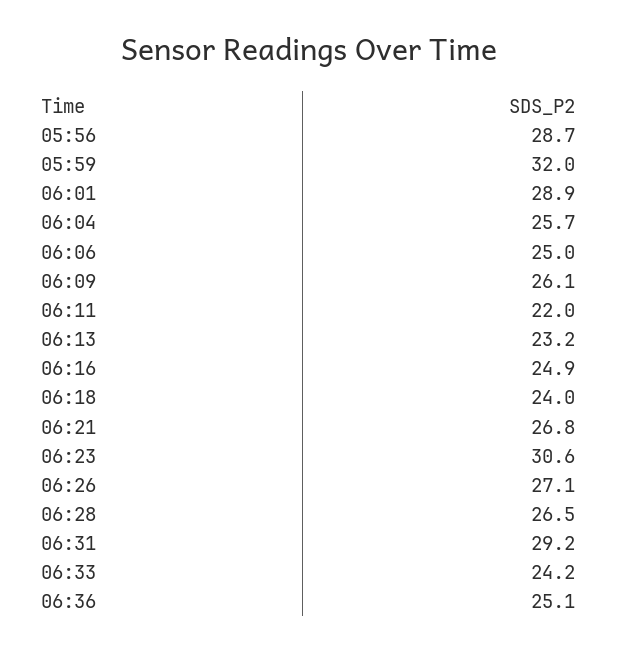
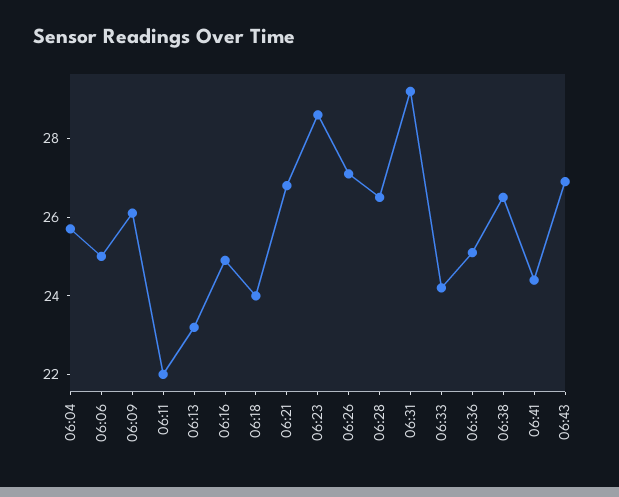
05:56: 28.7 -> none
05:59: 32 -> none
06:01: 28.9 -> none
06:23: 30.6 -> 28.5
06:38: none -> 26.5
06:41: none -> 24.5
06:43: none -> 27

